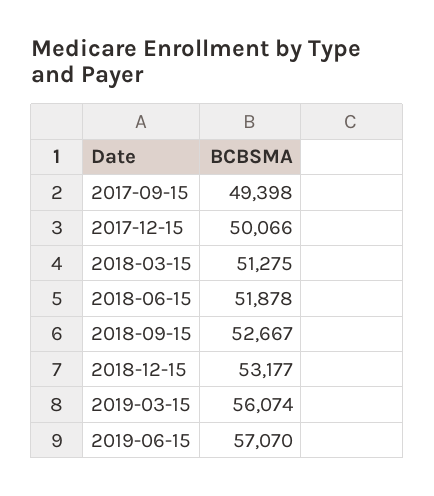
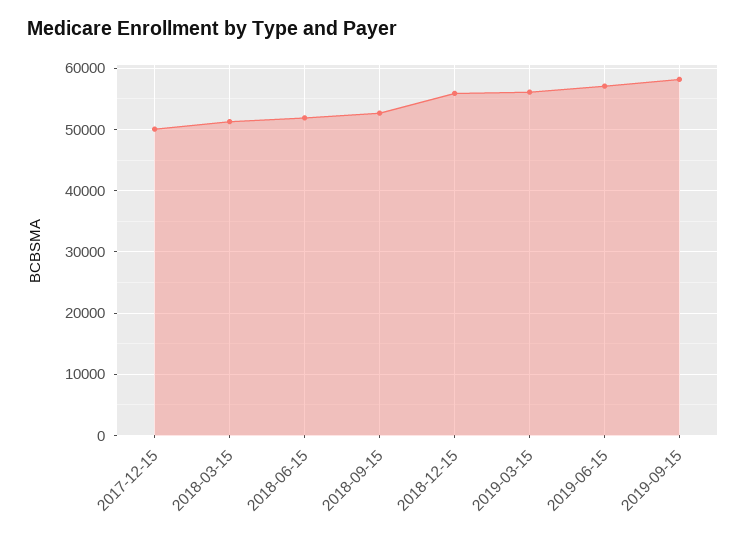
2017-09-15: 49398 -> none
2018-12-15: 53177 -> 56000
2019-09-15: none -> 58000

